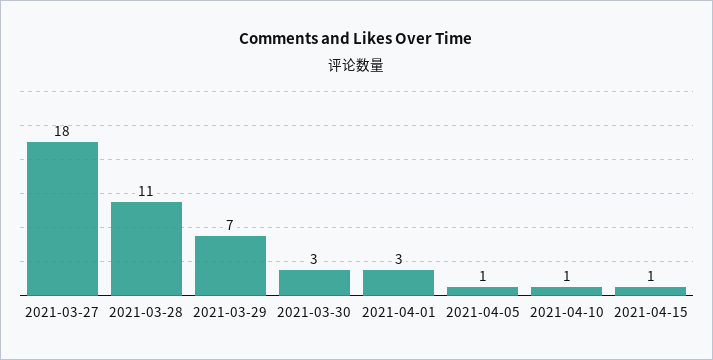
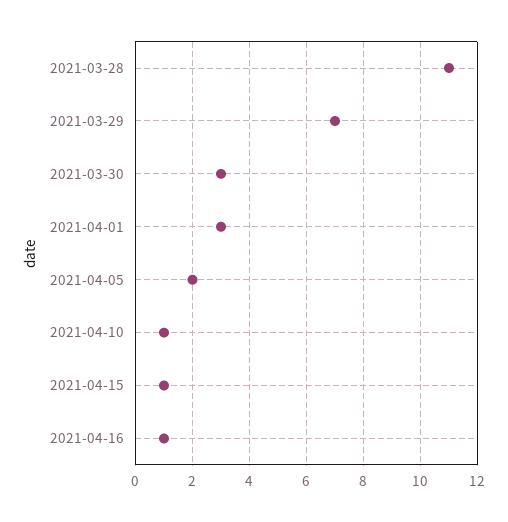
2021-03-27: 18 -> none
2021-04-05: 1 -> 2
2021-04-16: none -> 1

